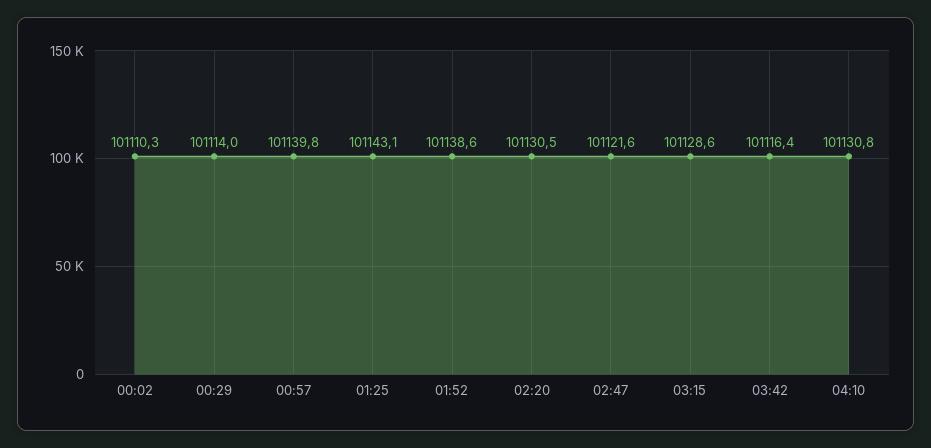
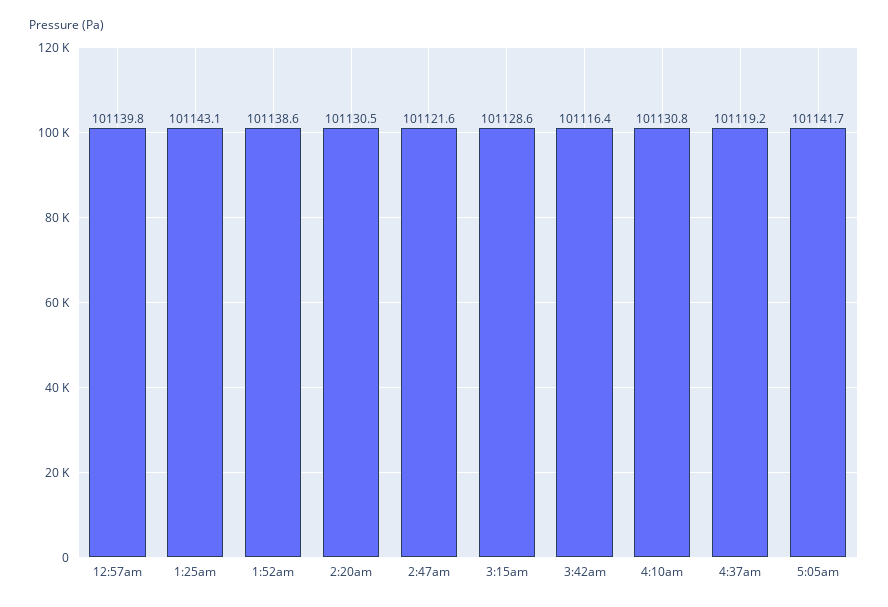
00:02: 101110.3 -> none
00:29: 101114 -> none
4:37am: none -> 101119.2
5:05am: none -> 101141.7

